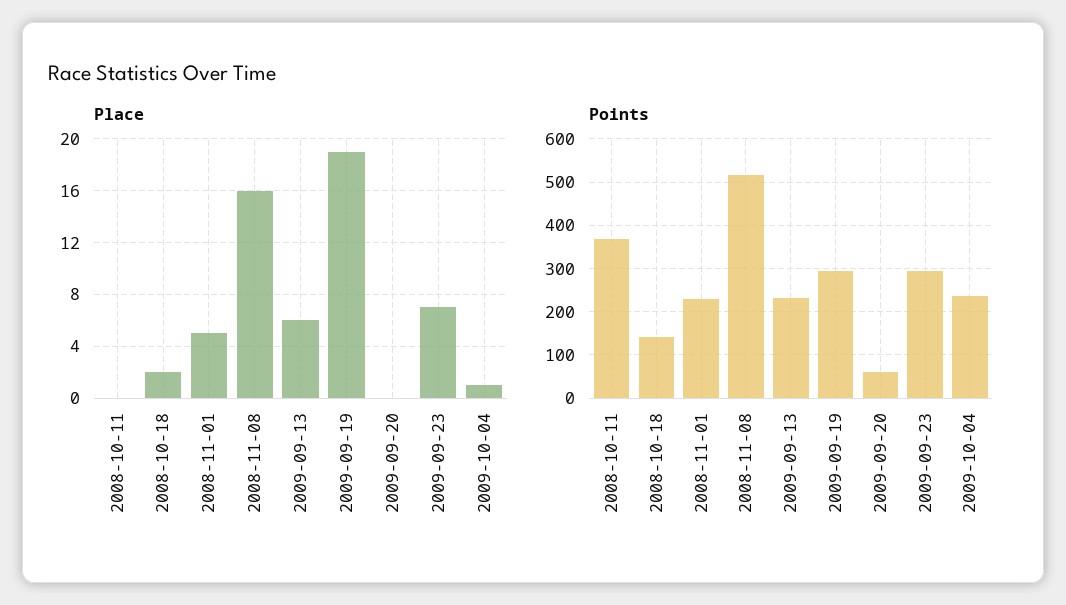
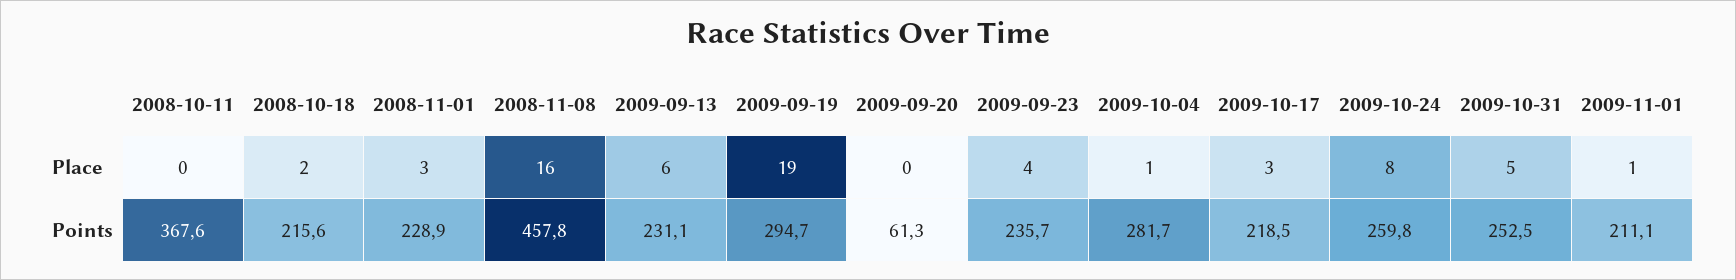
Place, 2008-11-01: 5 -> 3
Place, 2009-09-23: 7 -> 4
Points, 2008-10-18: 140 -> 215.6
Points, 2008-11-08: 520 -> 457.8
Points, 2009-09-23: 300 -> 235.7
Points, 2009-10-04: 240 -> 281.7
Place, 2009-10-17: none -> 3
Place, 2009-10-24: none -> 8
Place, 2009-10-31: none -> 5
Place, 2009-11-01: none -> 1
Points, 2009-10-17: none -> 218.5
Points, 2009-10-24: none -> 259.8
Points, 2009-10-31: none -> 252.5
Points, 2009-11-01: none -> 211.1

